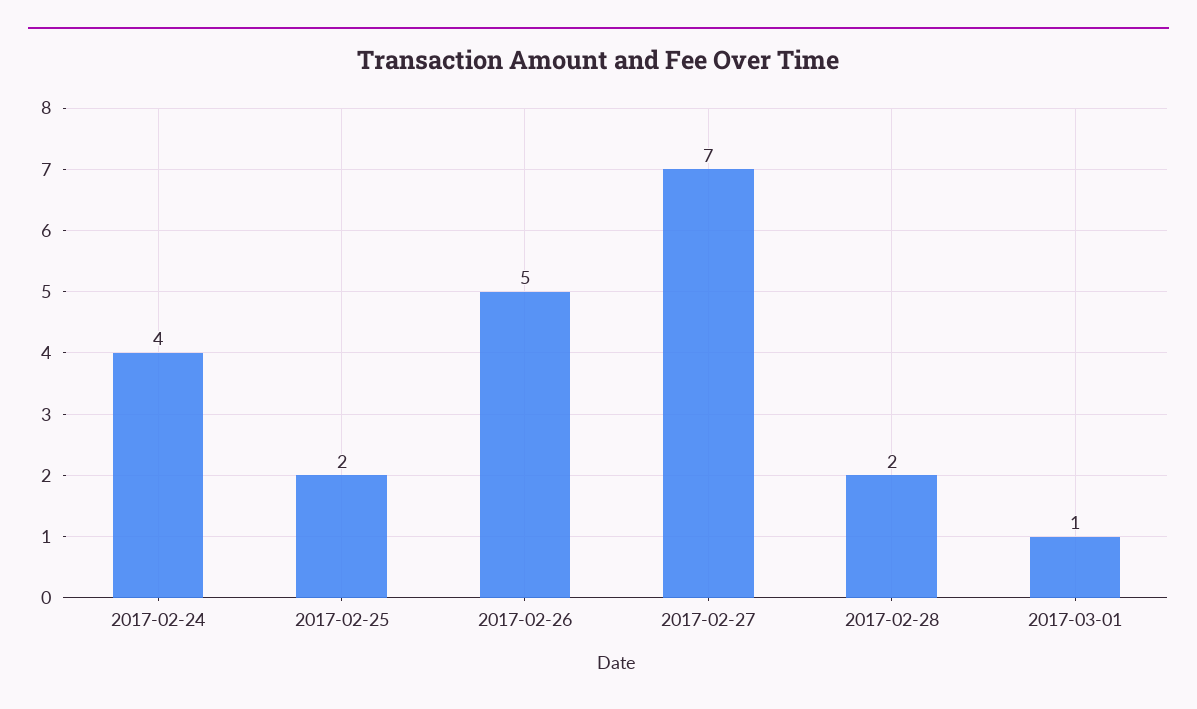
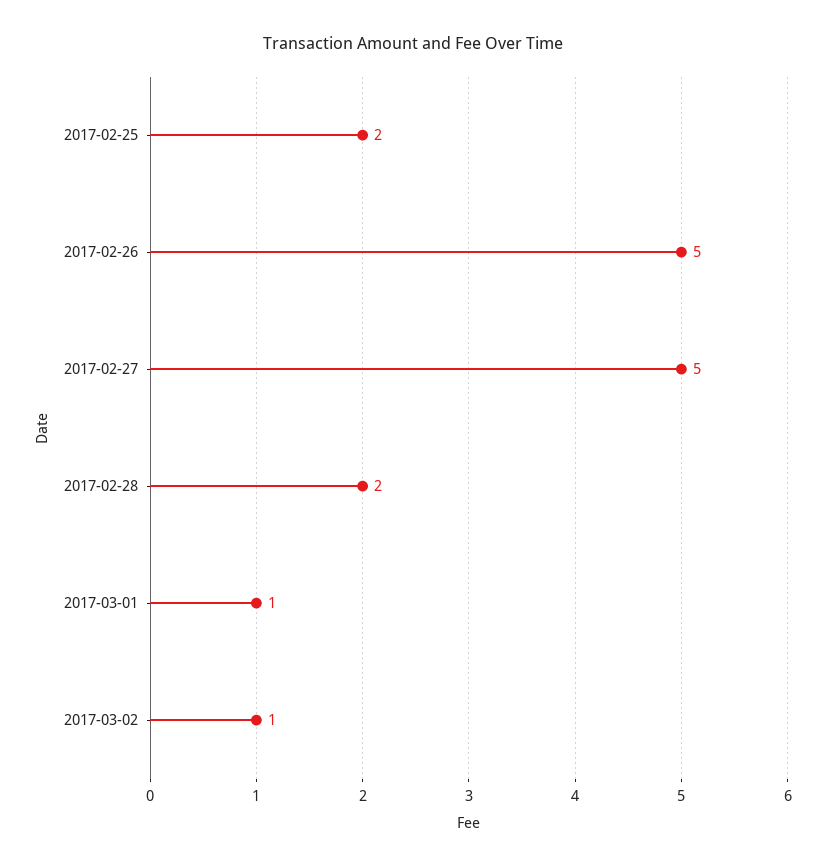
2017-02-24: 4 -> none
2017-02-27: 7 -> 5
2017-03-02: none -> 1

